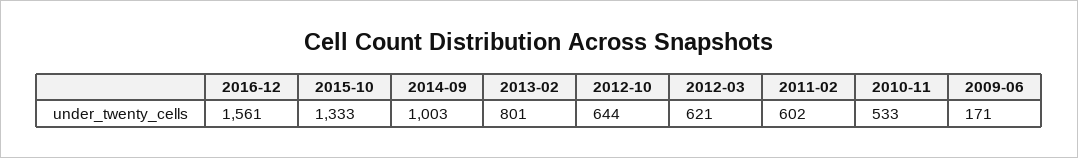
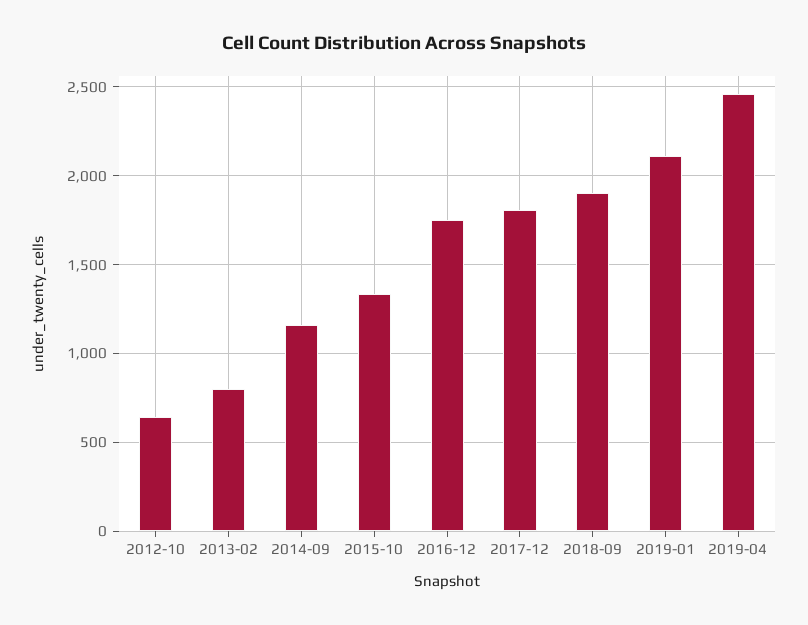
2016-12: 1561 -> 1750
2014-09: 1003 -> 1150
2012-03: 621 -> none
2011-02: 602 -> none
2010-11: 533 -> none
2009-06: 171 -> none
2017-12: none -> 1800
2018-09: none -> 1900
2019-01: none -> 2100
2019-04: none -> 2450

